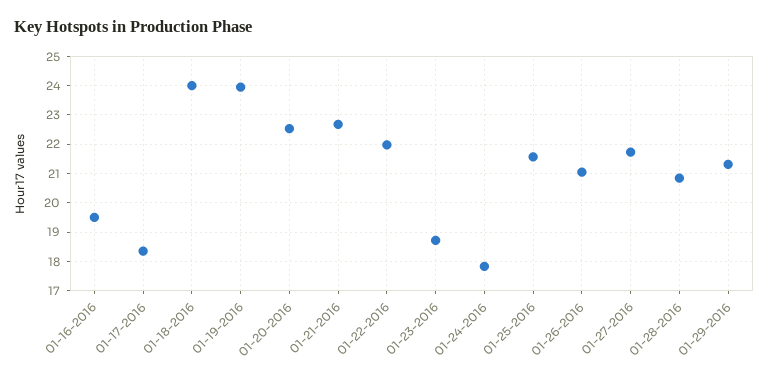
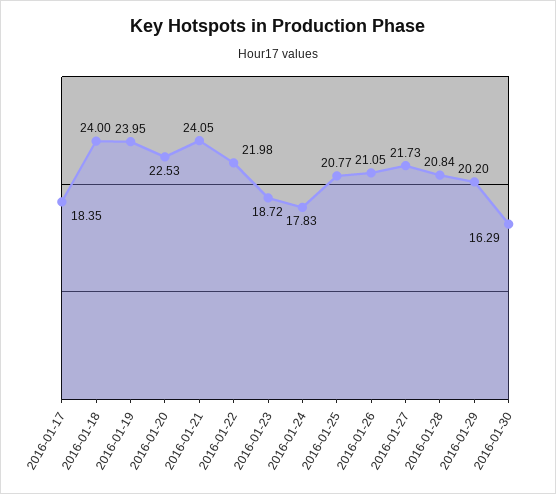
01-16-2016: 19.5 -> none
01-21-2016: 22.75 -> 24.05
01-25-2016: 21.5 -> 20.77
01-29-2016: 21.25 -> 20.2
2016-01-30: none -> 16.29

